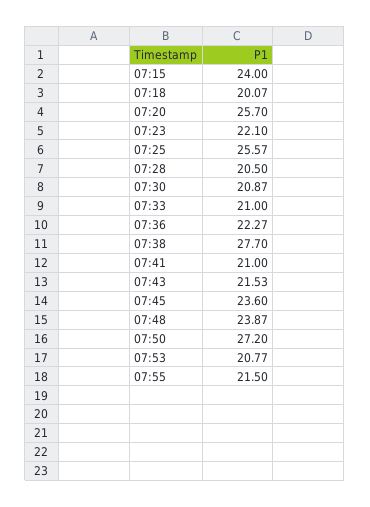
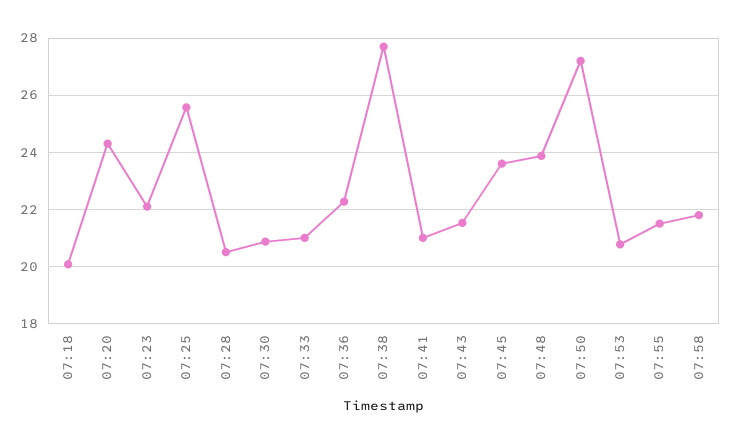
07:15: 24 -> none
07:20: 25.7 -> 24.25
07:58: none -> 21.75

